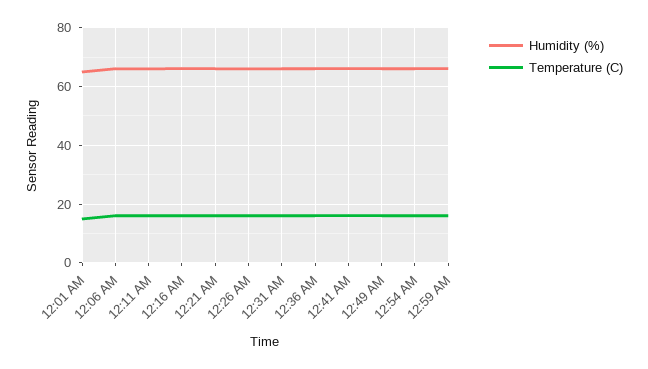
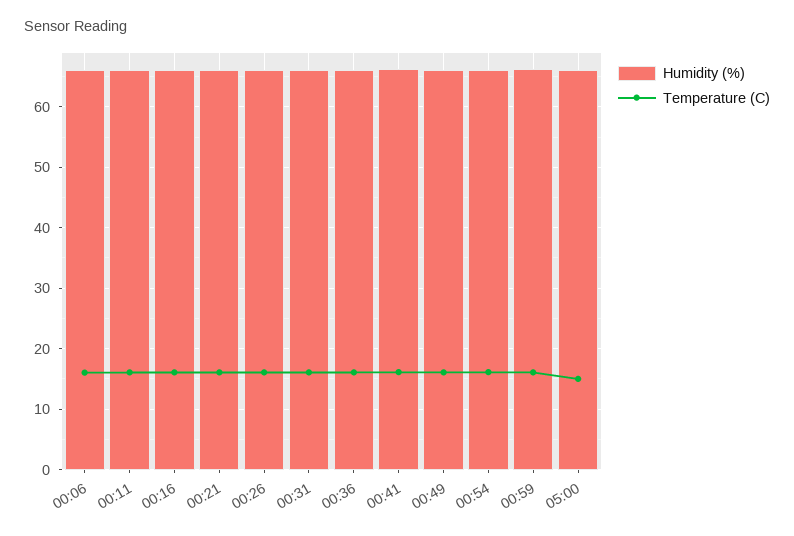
Humidity (%), 12:01 AM: 65 -> none
Temperature (C), 12:01 AM: 15 -> none
Humidity (%), 05:00: none -> 66
Temperature (C), 05:00: none -> 15

